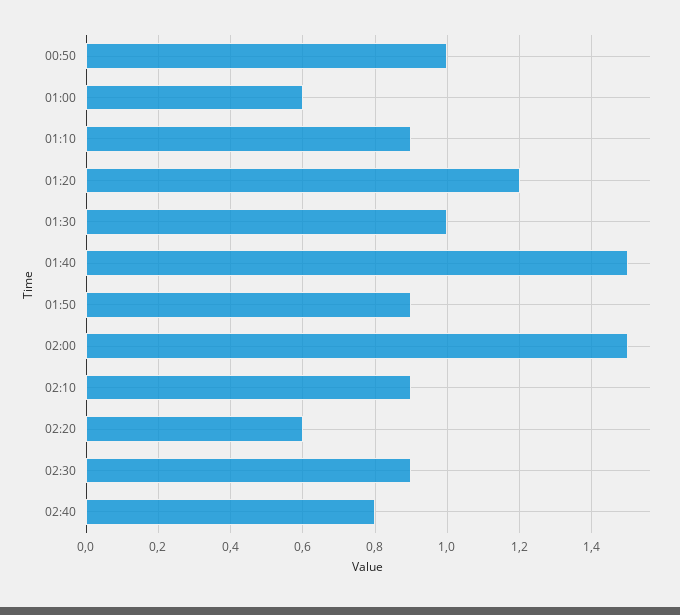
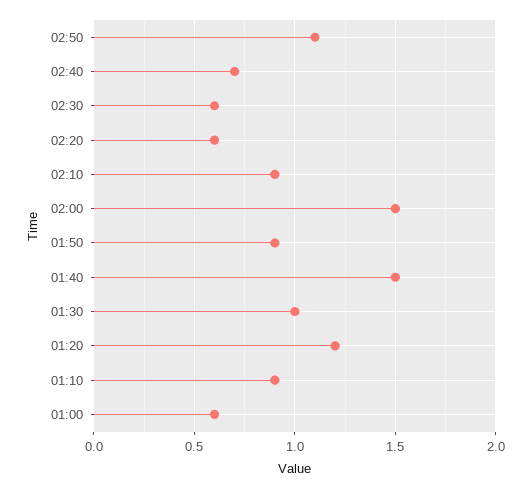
00:50: 1 -> none
02:30: 0.9 -> 0.6
02:40: 0.8 -> 0.7
02:50: none -> 1.1

